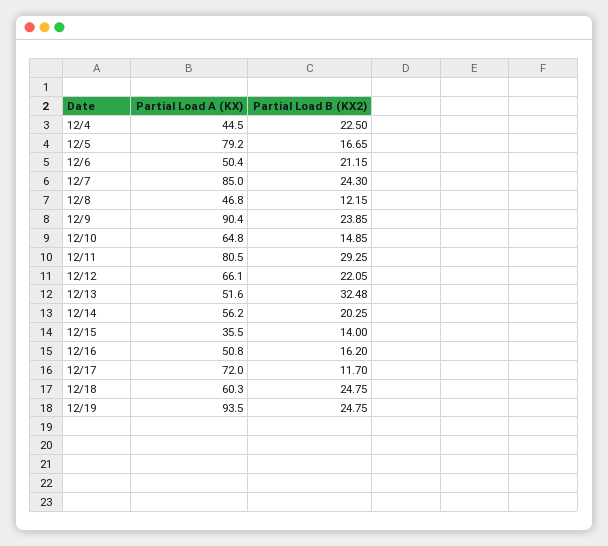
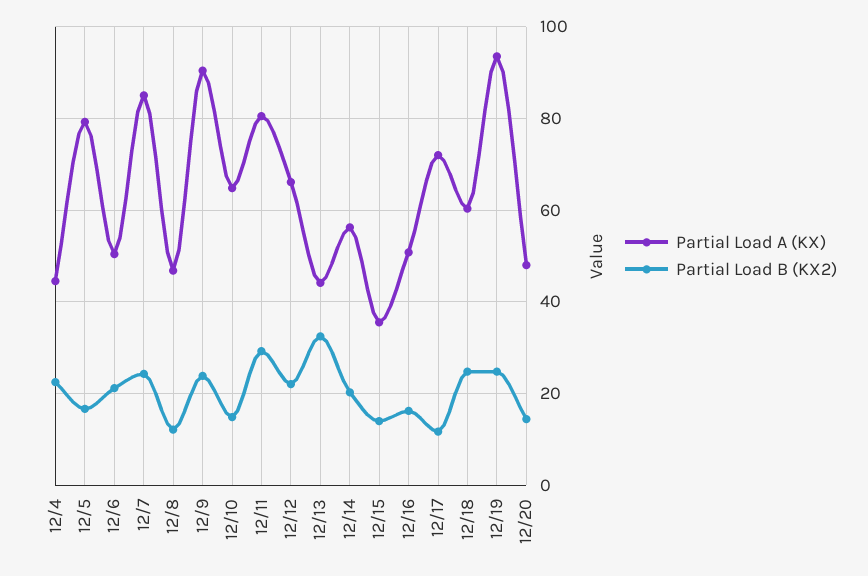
Partial Load A (KX), 12/13: 51.6 -> 44
Partial Load A (KX), 12/20: none -> 48
Partial Load B (KX2), 12/20: none -> 14

